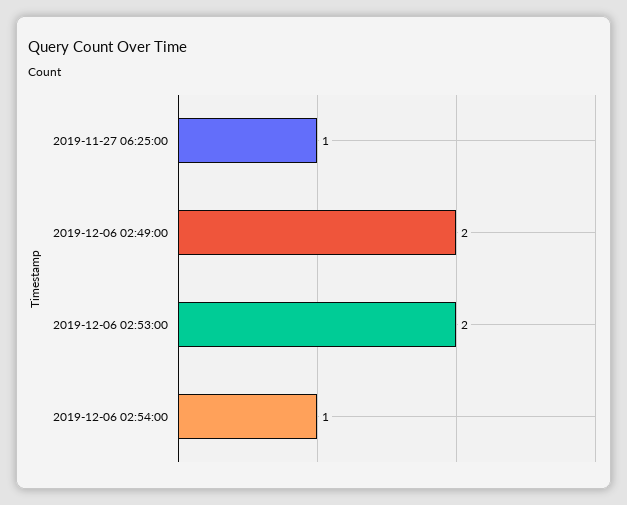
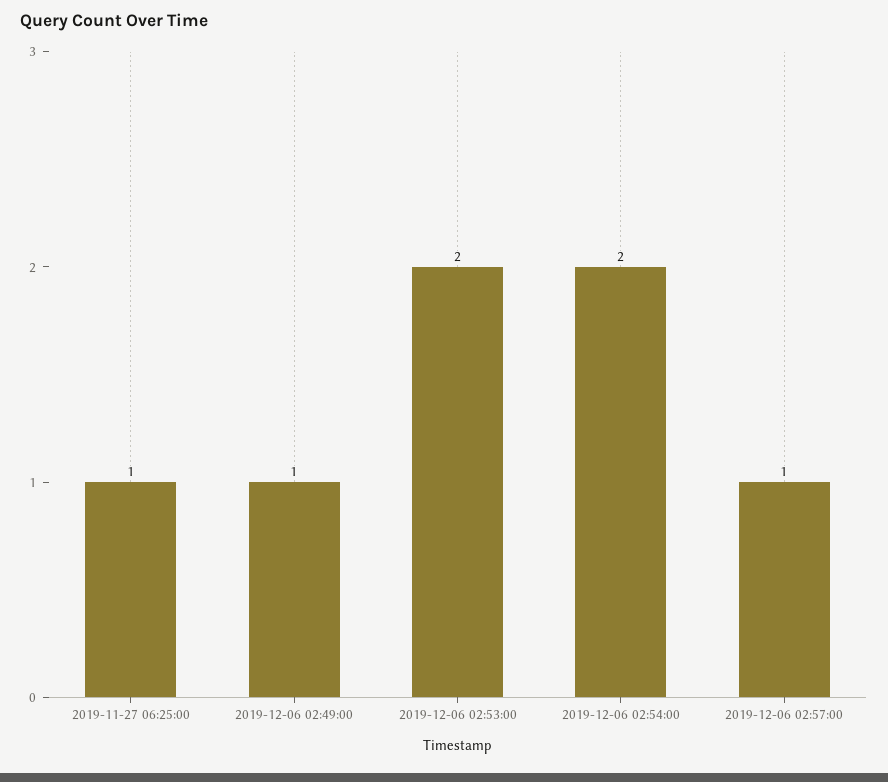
2019-12-06 02:49:00: 2 -> 1
2019-12-06 02:54:00: 1 -> 2
2019-12-06 02:57:00: none -> 1

